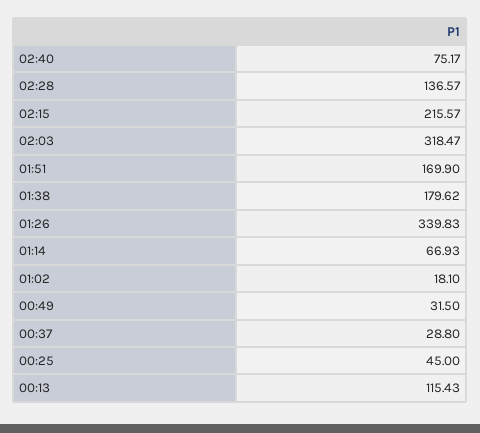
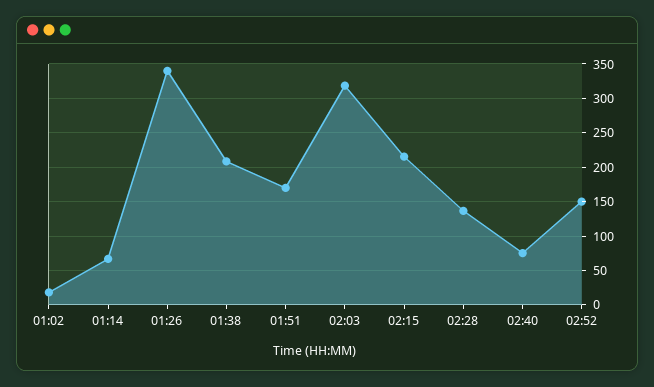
01:38: 179.62 -> 210
00:49: 31.5 -> none
00:37: 28.8 -> none
00:25: 45 -> none
00:13: 115.43 -> none
02:52: none -> 150

